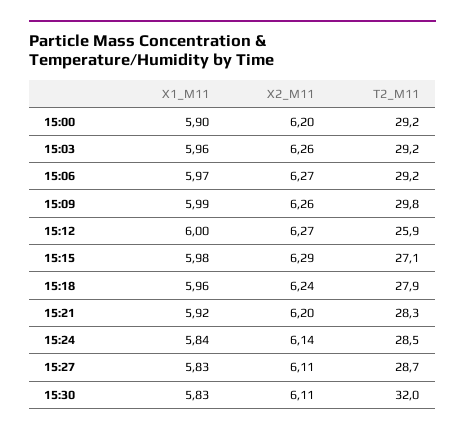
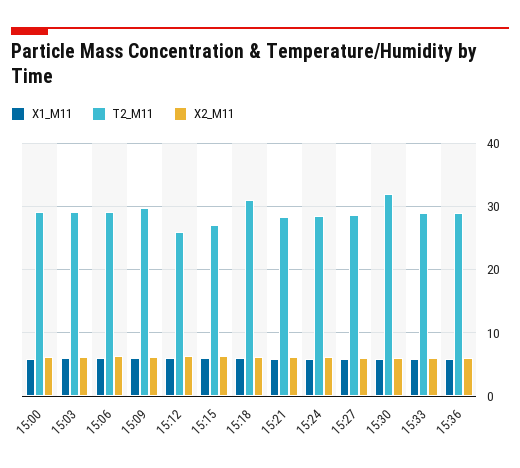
T2_M11, 15:18: 27.9 -> 31
X1_M11, 15:33: none -> 6
T2_M11, 15:33: none -> 29
X2_M11, 15:33: none -> 6
X1_M11, 15:36: none -> 6
T2_M11, 15:36: none -> 29
X2_M11, 15:36: none -> 6

